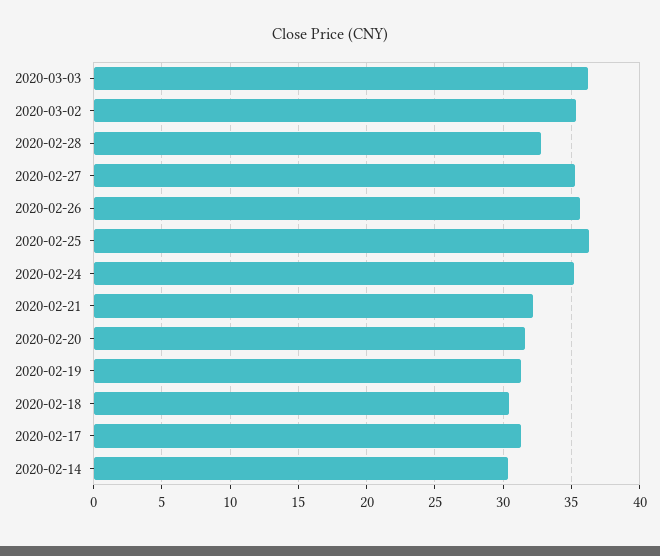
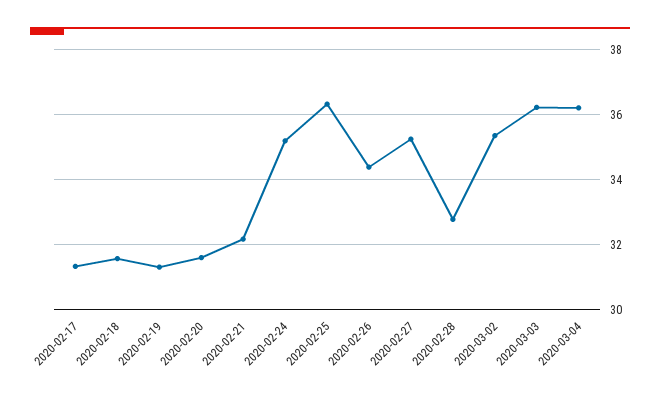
2020-02-26: 35.5 -> 34.4
2020-02-18: 30.5 -> 31.6
2020-02-14: 30.5 -> none
2020-03-04: none -> 36.2

